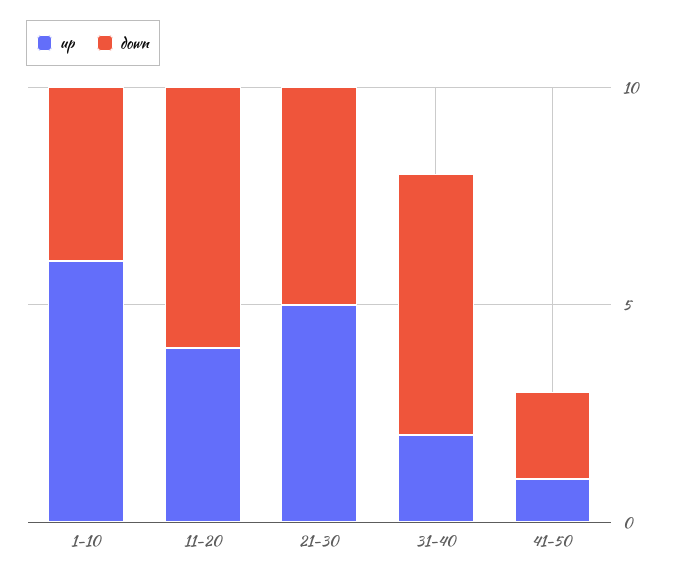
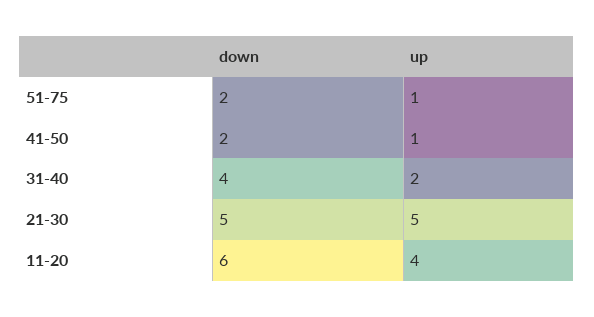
up, 1-10: 6 -> none
down, 1-10: 4 -> none
down, 31-40: 6 -> 4
down, 51-75: none -> 2
up, 51-75: none -> 1

